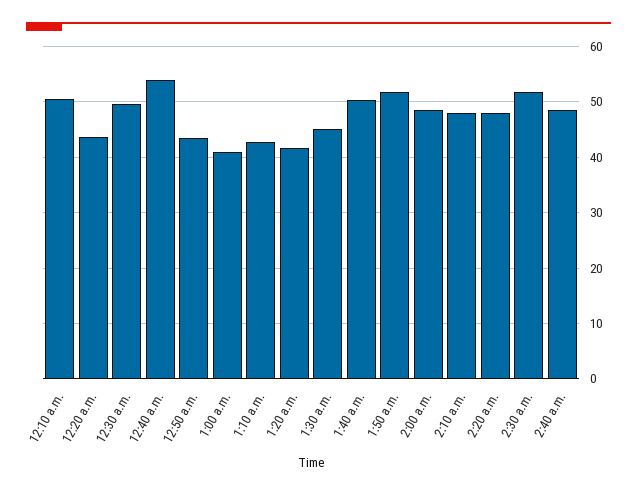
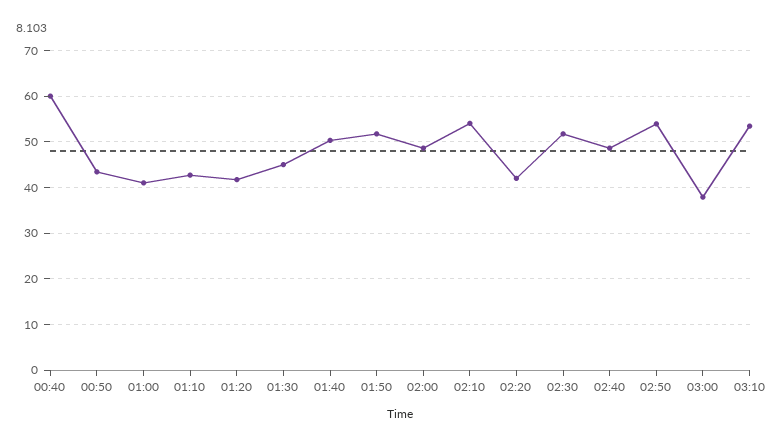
12:10 a.m.: 50 -> none
12:20 a.m.: 44 -> none
12:30 a.m.: 50 -> none
12:40 a.m.: 54 -> 60
2:10 a.m.: 48 -> 54
2:20 a.m.: 48 -> 42
02:50: none -> 54
03:00: none -> 38
03:10: none -> 54

